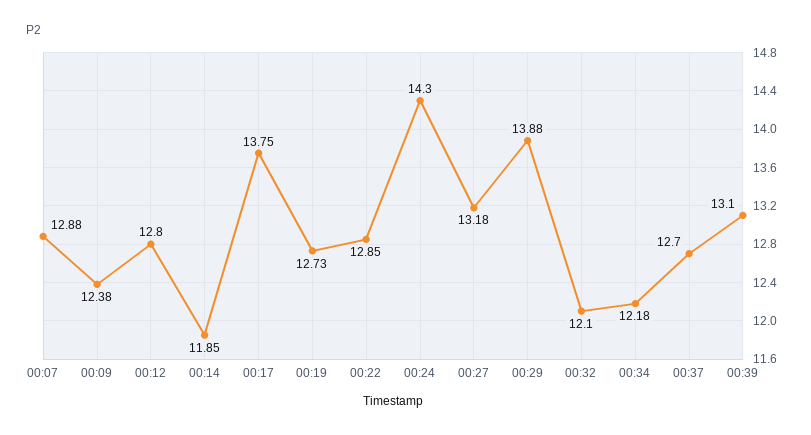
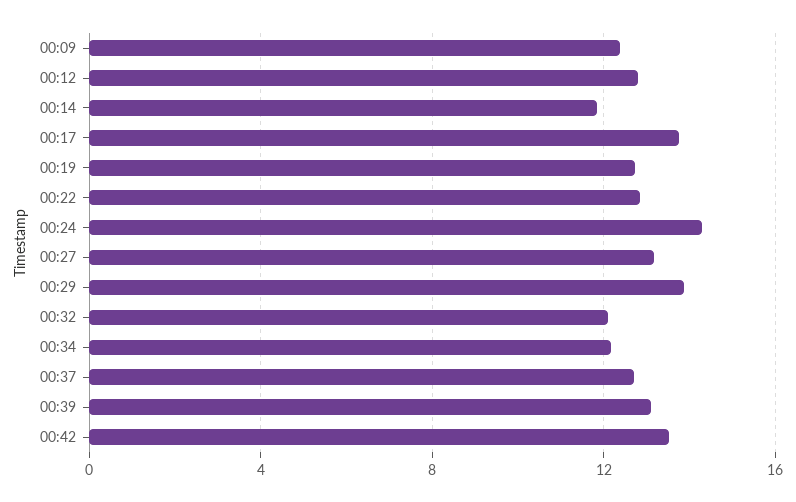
00:07: 12.88 -> none
00:42: none -> 13.5

